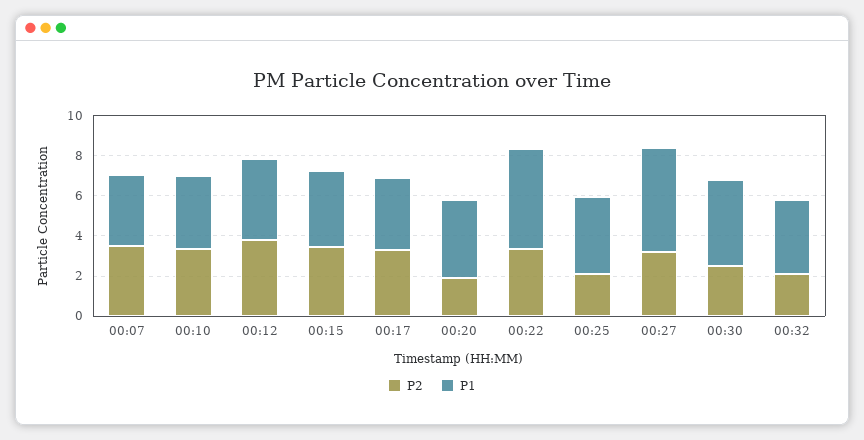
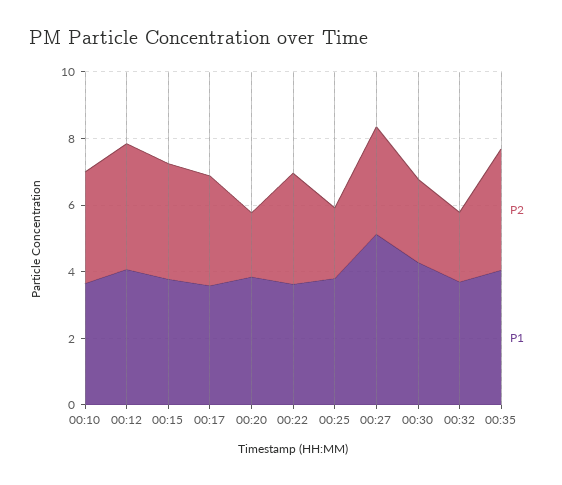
P2, 00:07: 3.5 -> none
P1, 00:07: 3.5 -> none
P1, 00:22: 5 -> 3.5
P2, 00:35: none -> 3.5
P1, 00:35: none -> 4

